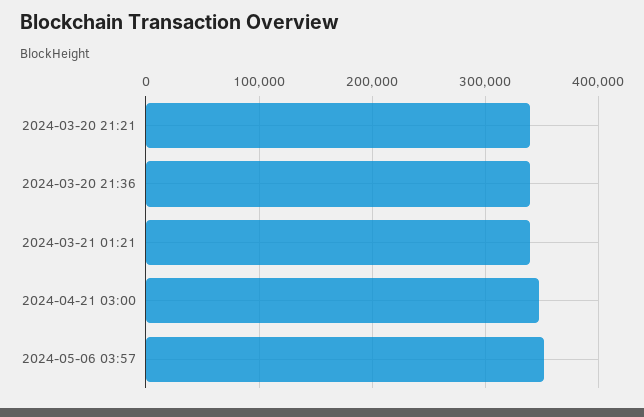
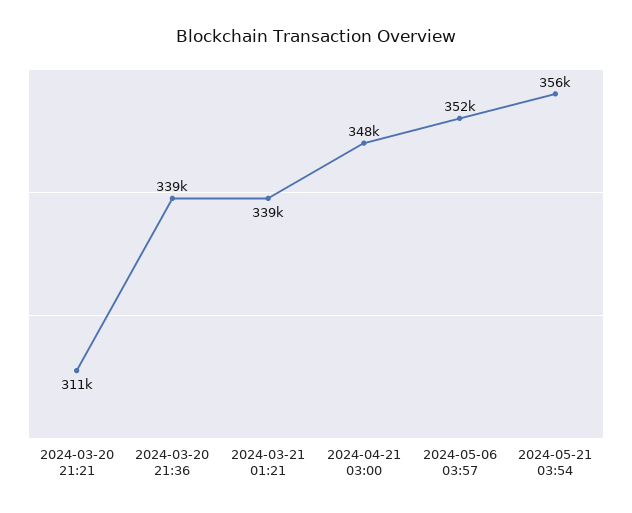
2024-03-20 21:21: 340000 -> 311000
2024-05-21 03:54: none -> 356000

